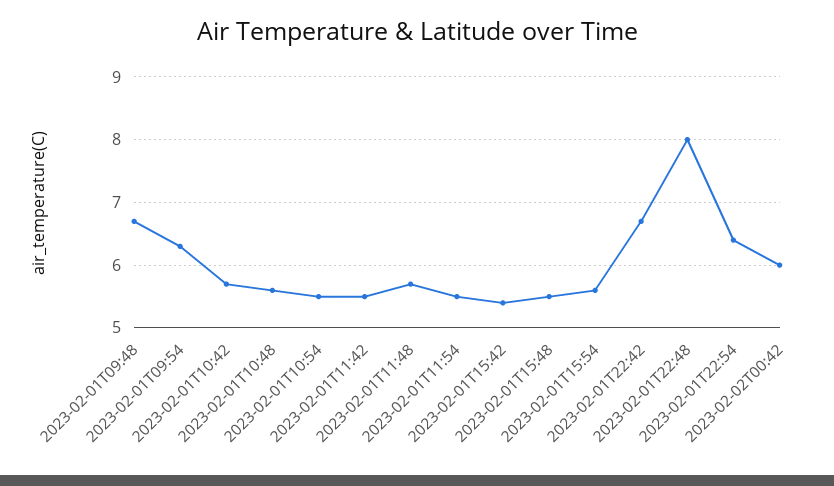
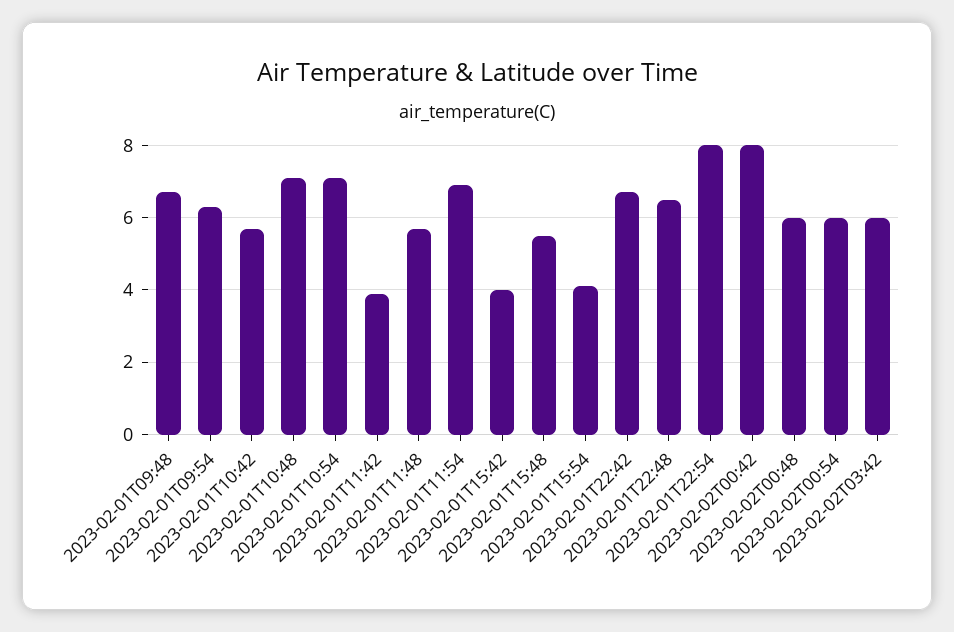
2023-02-01T10:48: 5.6 -> 7
2023-02-01T10:54: 5.5 -> 7
2023-02-01T11:42: 5.5 -> 4
2023-02-01T11:54: 5.5 -> 7
2023-02-01T15:42: 5.4 -> 4
2023-02-01T15:54: 5.6 -> 4
2023-02-01T22:48: 8 -> 6.5
2023-02-01T22:54: 6.4 -> 8
2023-02-02T00:42: 6 -> 8
2023-02-02T00:48: none -> 6
2023-02-02T00:54: none -> 6
2023-02-02T03:42: none -> 6

